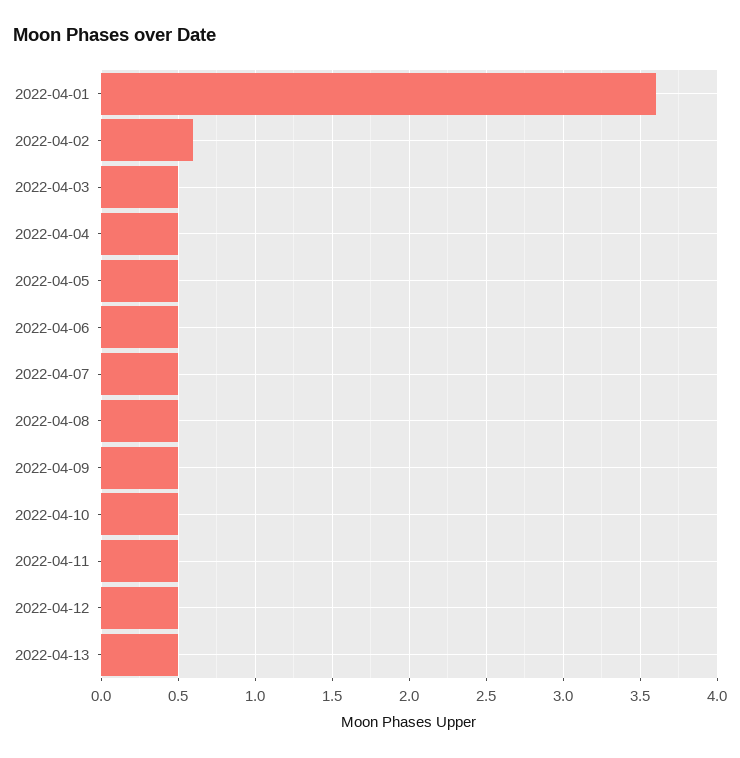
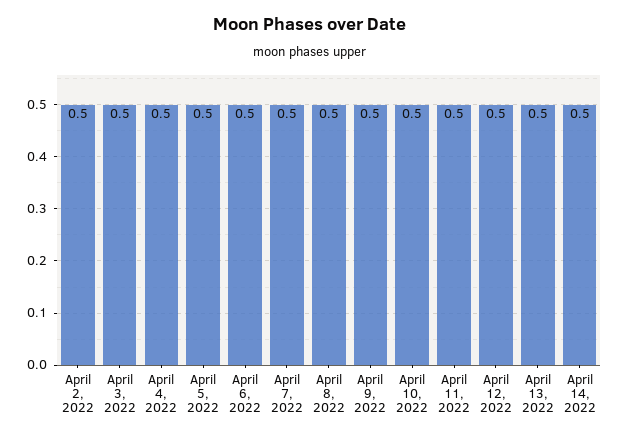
2022-04-01: 3.6 -> none
2022-04-02: 0.6 -> 0.5
April 14, 2022: none -> 0.5

